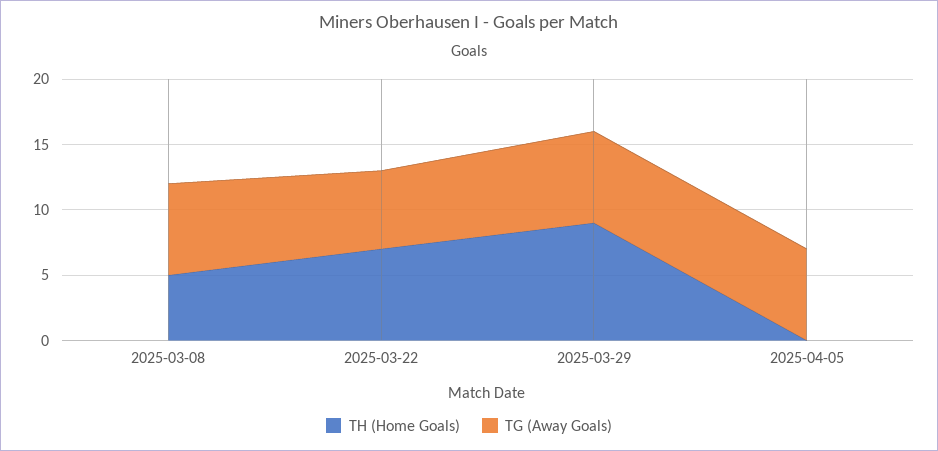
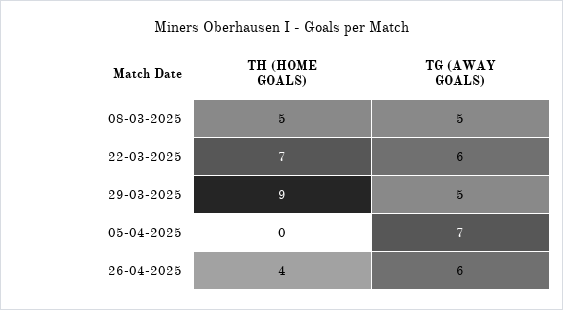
TG (Away Goals), 2025-03-08: 7 -> 5
TG (Away Goals), 2025-03-29: 7 -> 5
TH (Home Goals), 26-04-2025: none -> 4
TG (Away Goals), 26-04-2025: none -> 6

